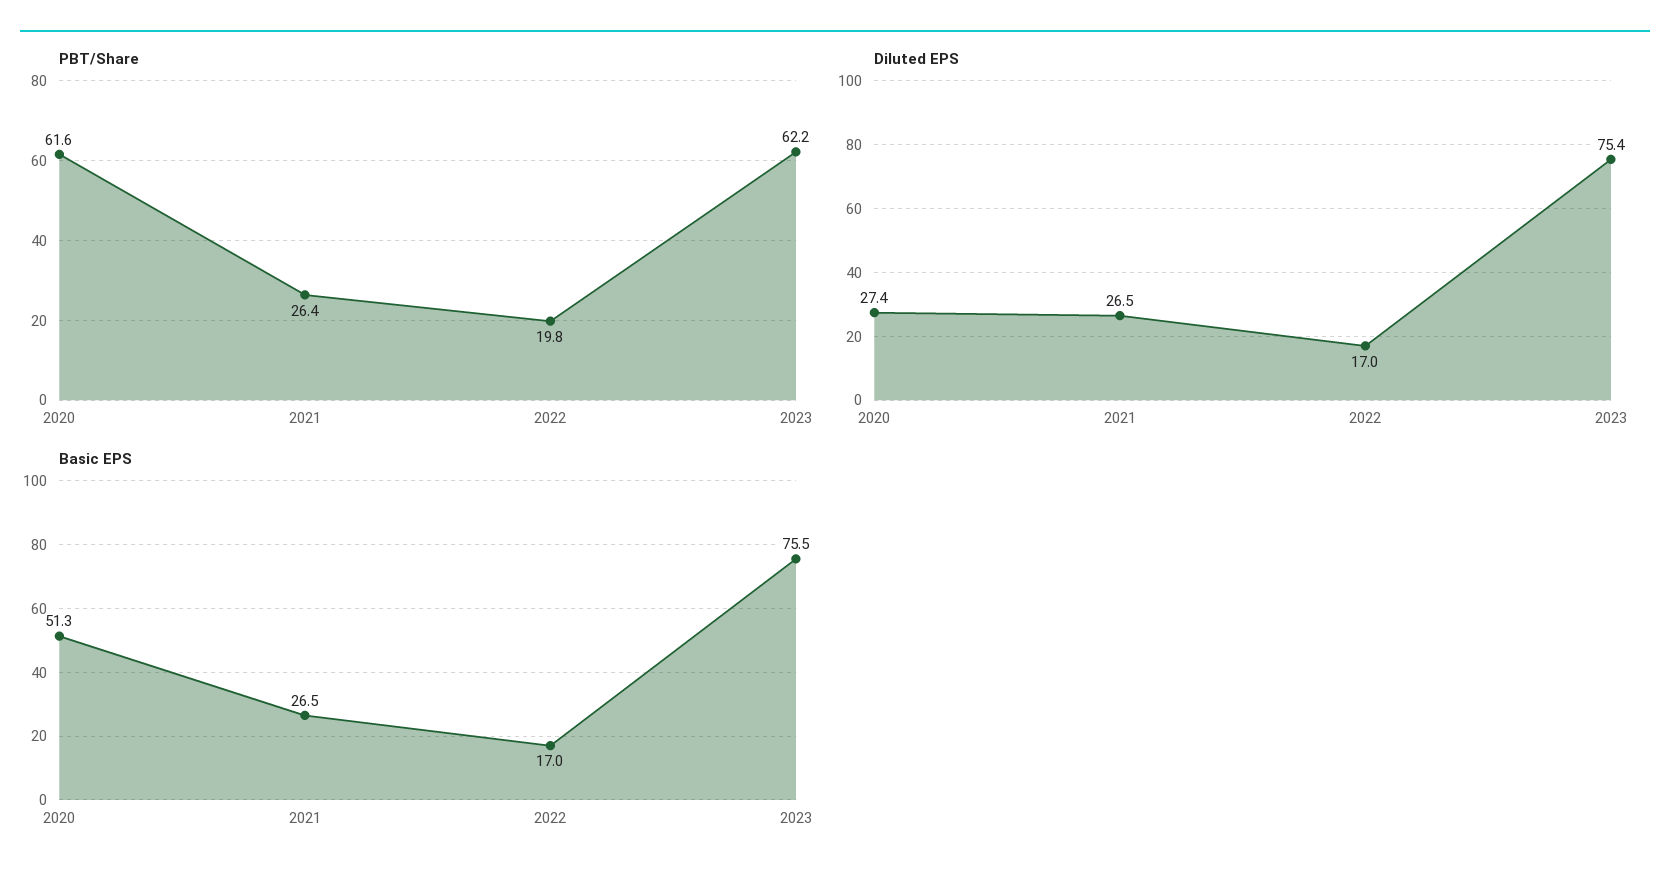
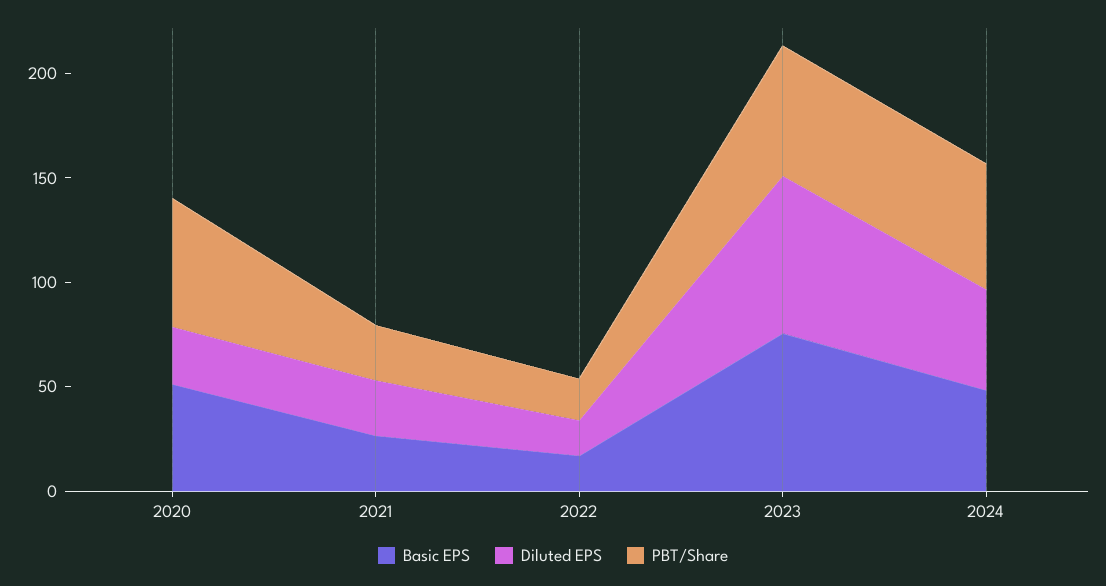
Basic EPS, 2024: none -> 50
Diluted EPS, 2024: none -> 50
PBT/Share, 2024: none -> 60

